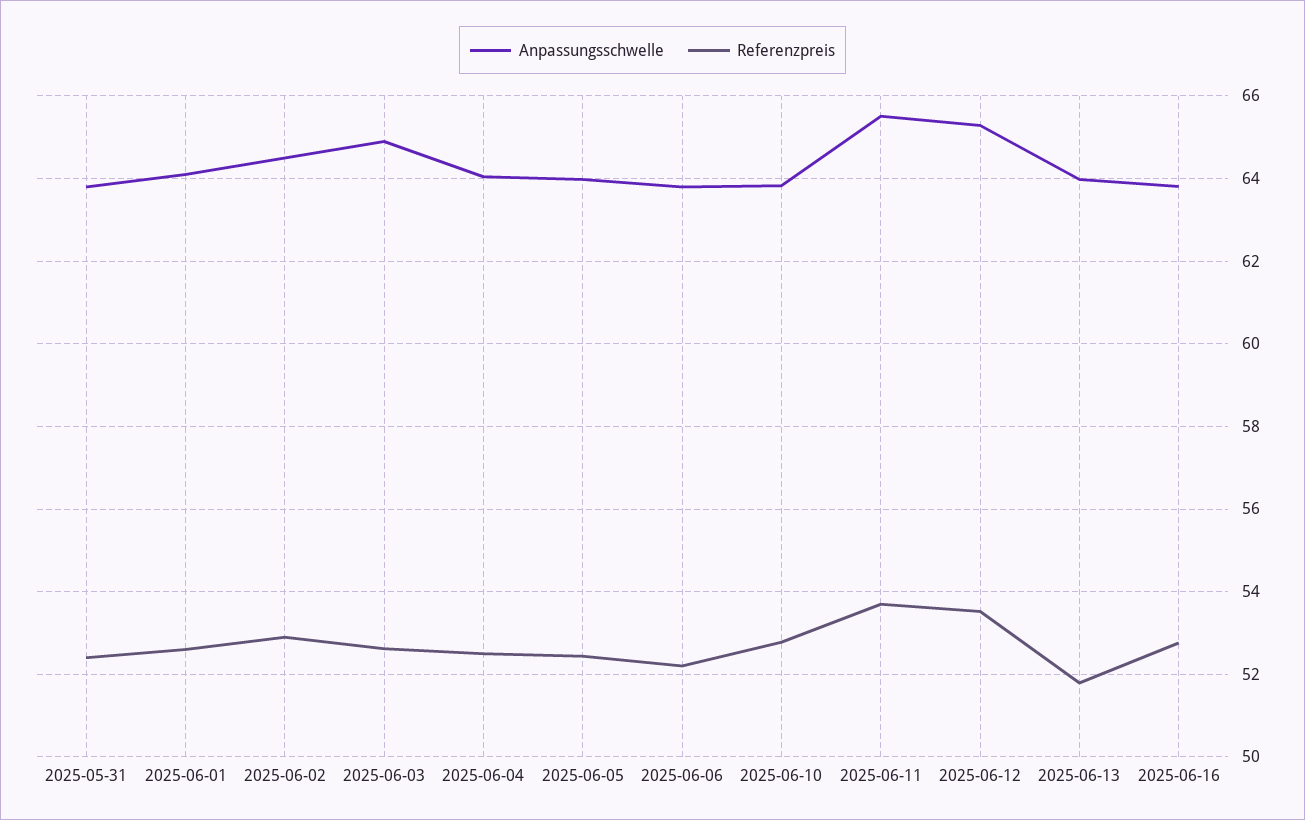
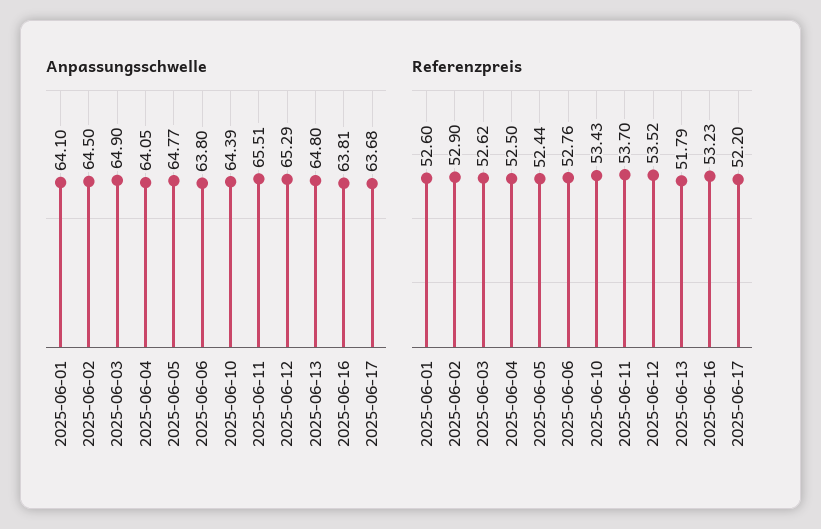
Anpassungsschwelle, 2025-05-31: 63.8 -> none
Referenzpreis, 2025-05-31: 52.4 -> none
Anpassungsschwelle, 2025-06-05: 64 -> 64.77
Referenzpreis, 2025-06-06: 52.2 -> 52.76
Anpassungsschwelle, 2025-06-10: 63.8 -> 64.39
Referenzpreis, 2025-06-10: 52.8 -> 53.43
Anpassungsschwelle, 2025-06-13: 64 -> 64.8
Referenzpreis, 2025-06-16: 52.8 -> 53.23
Anpassungsschwelle, 2025-06-17: none -> 63.68
Referenzpreis, 2025-06-17: none -> 52.2

